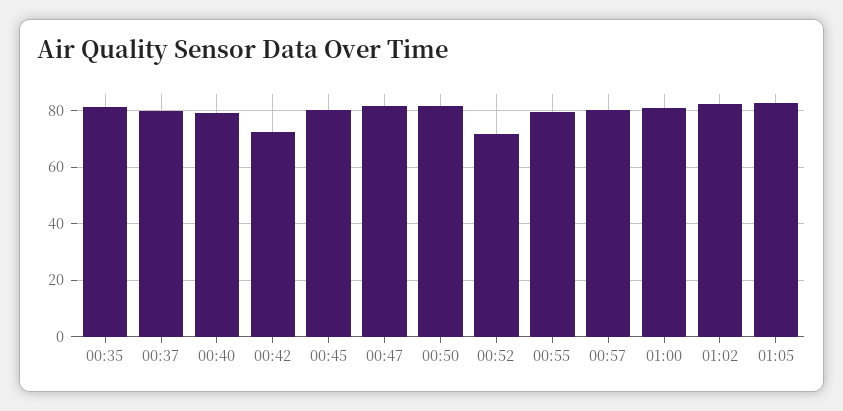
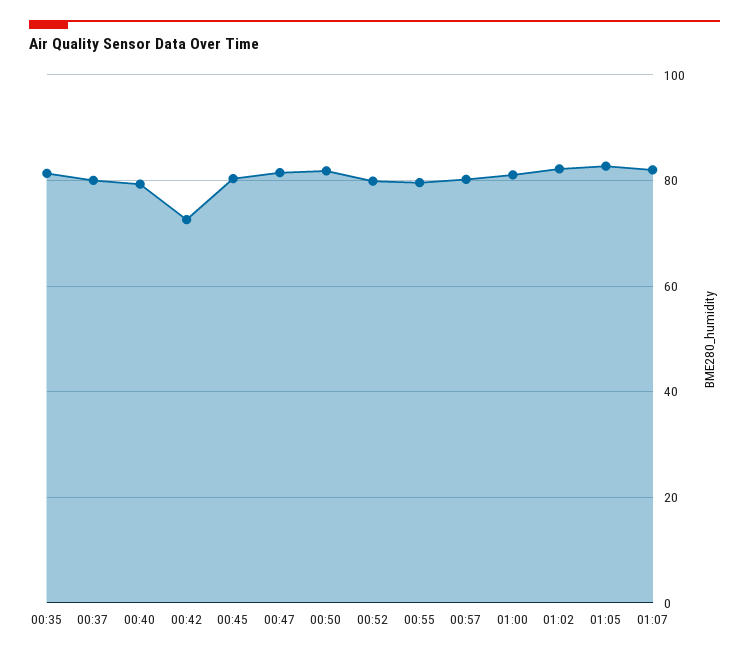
00:52: 72.5 -> 80
01:07: none -> 82

